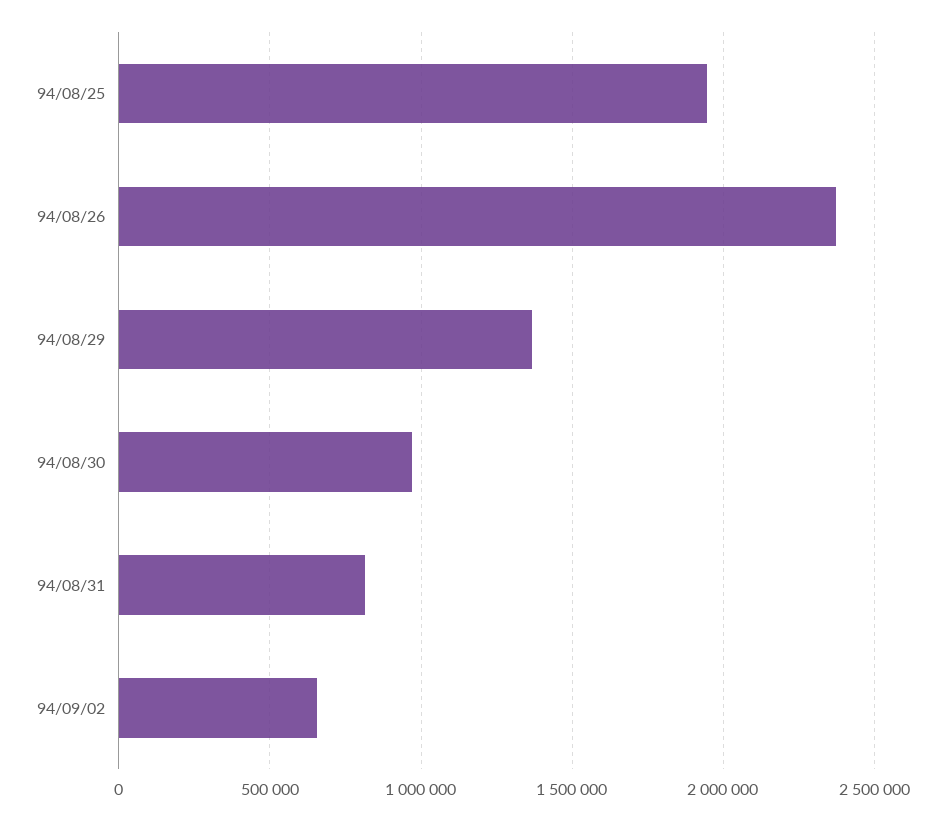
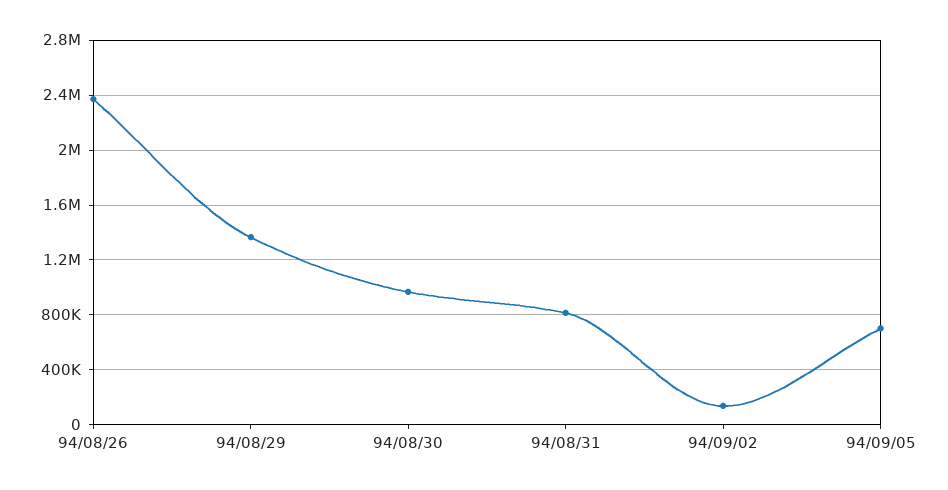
94/08/25: 1950000 -> none
94/09/02: 650000 -> 150000
94/09/05: none -> 700000

